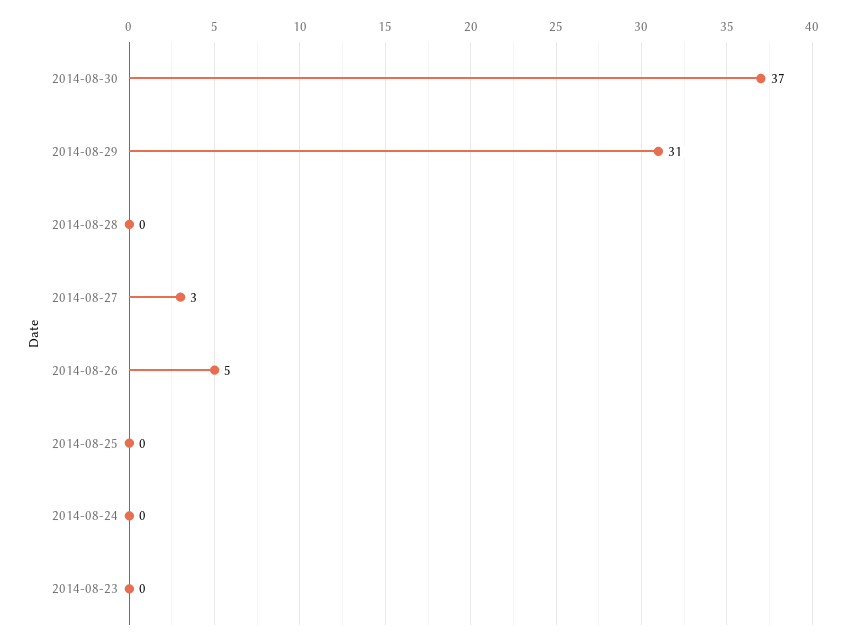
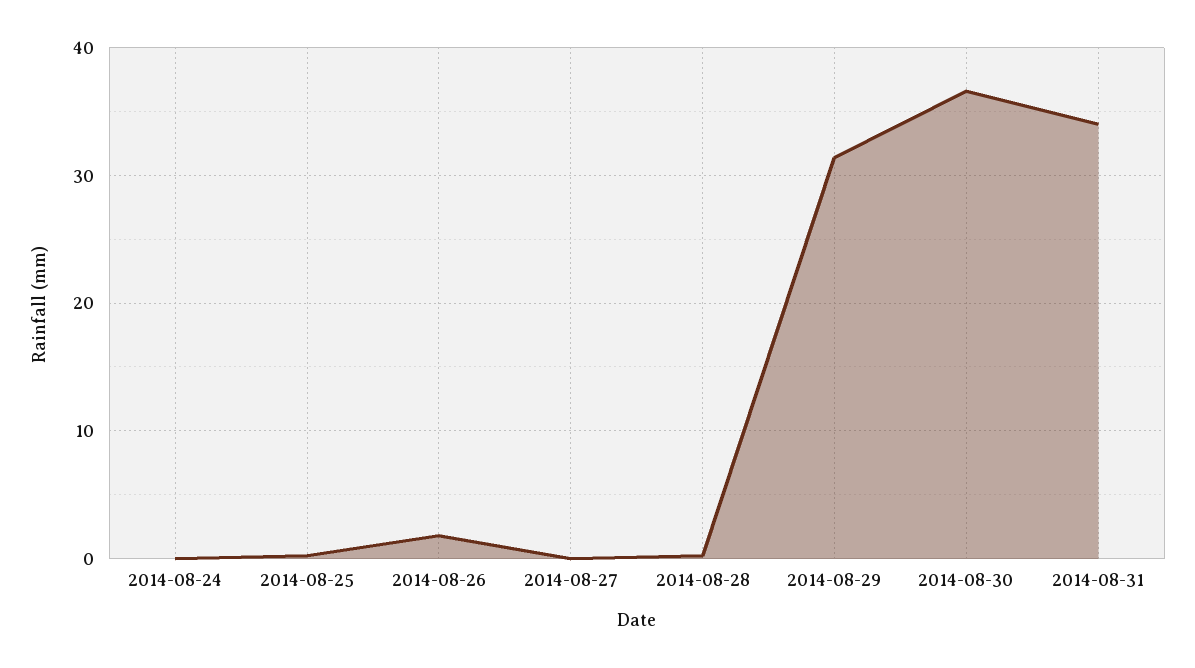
2014-08-27: 3 -> 0
2014-08-26: 5 -> 2
2014-08-23: 0 -> none
2014-08-31: none -> 34

